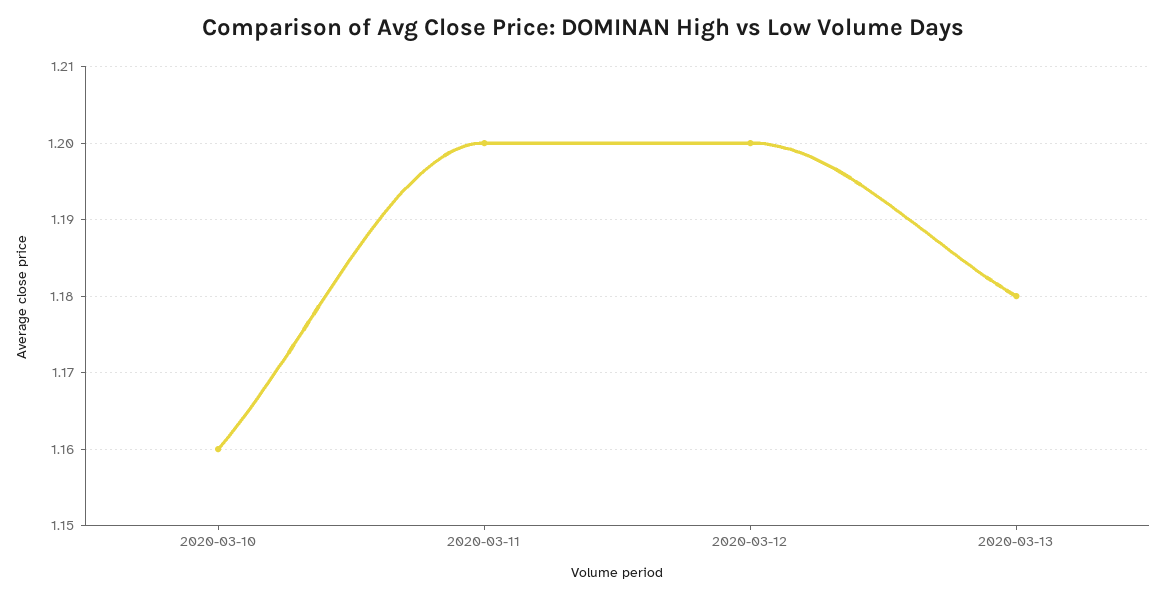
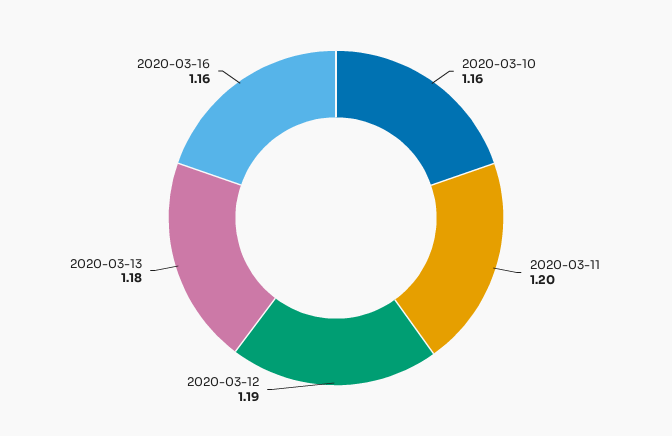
2020-03-12: 1.2 -> 1.19
2020-03-16: none -> 1.16

